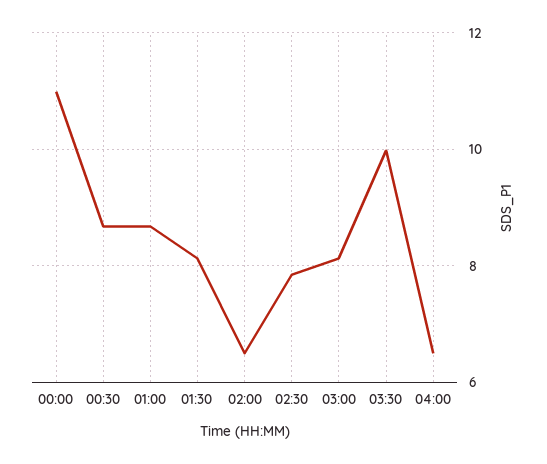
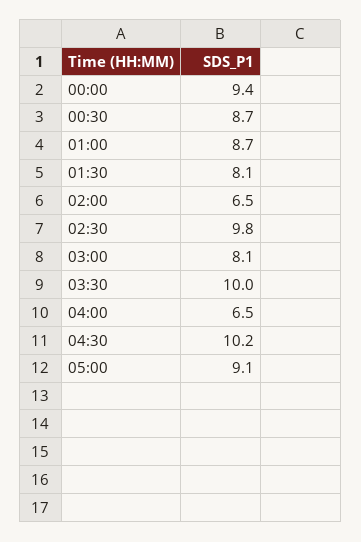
00:00: 11 -> 9.4
02:30: 7.8 -> 9.8
04:30: none -> 10.2
05:00: none -> 9.1

